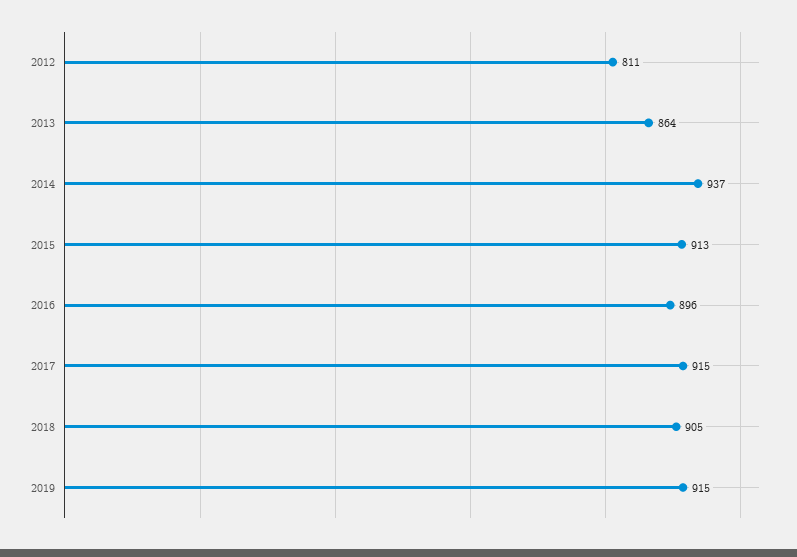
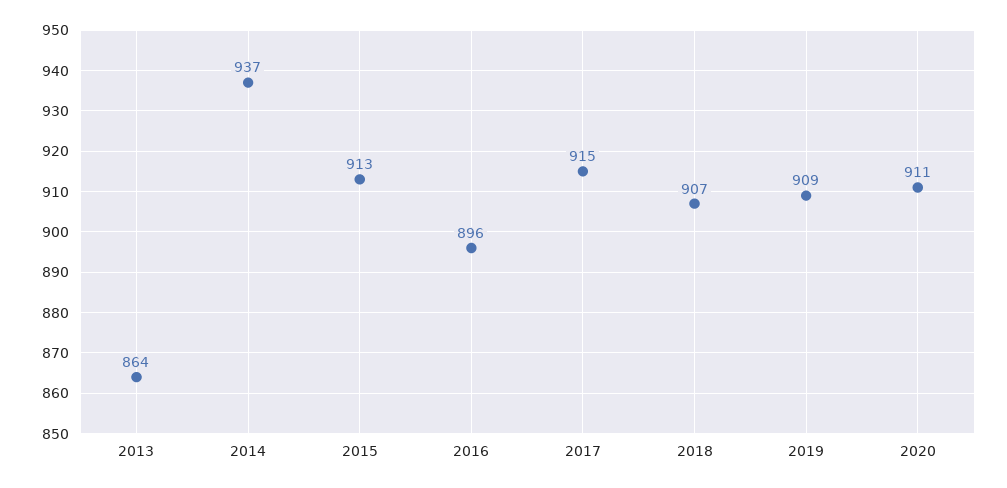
2012: 811 -> none
2018: 905 -> 907
2019: 915 -> 909
2020: none -> 911

